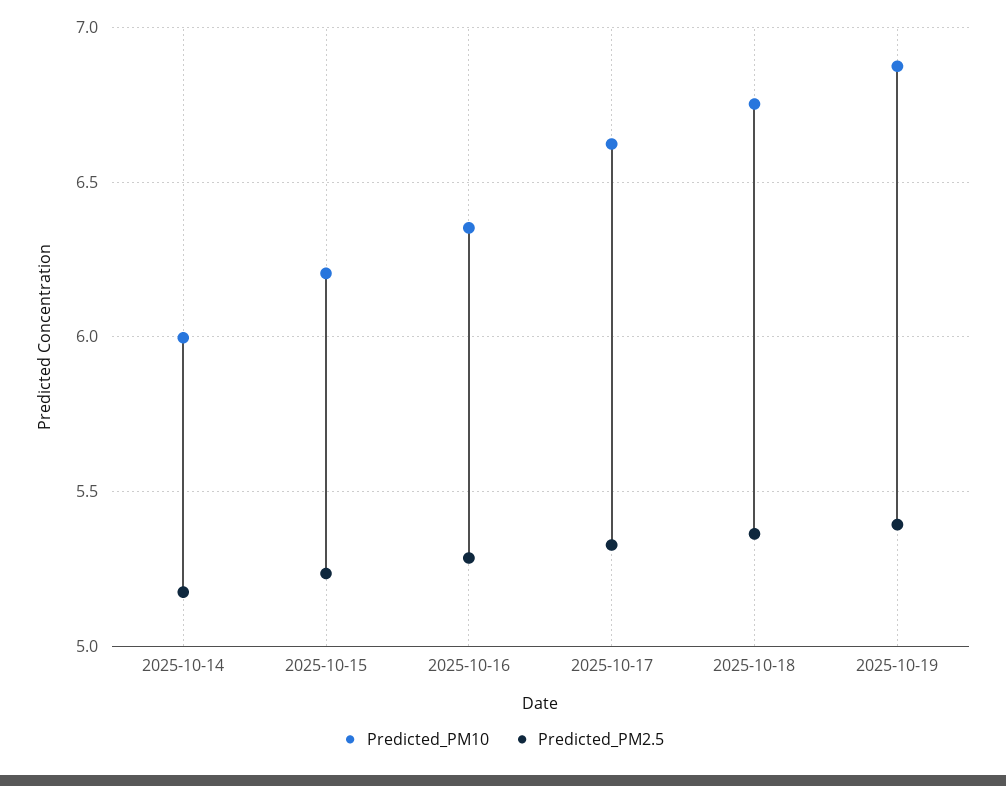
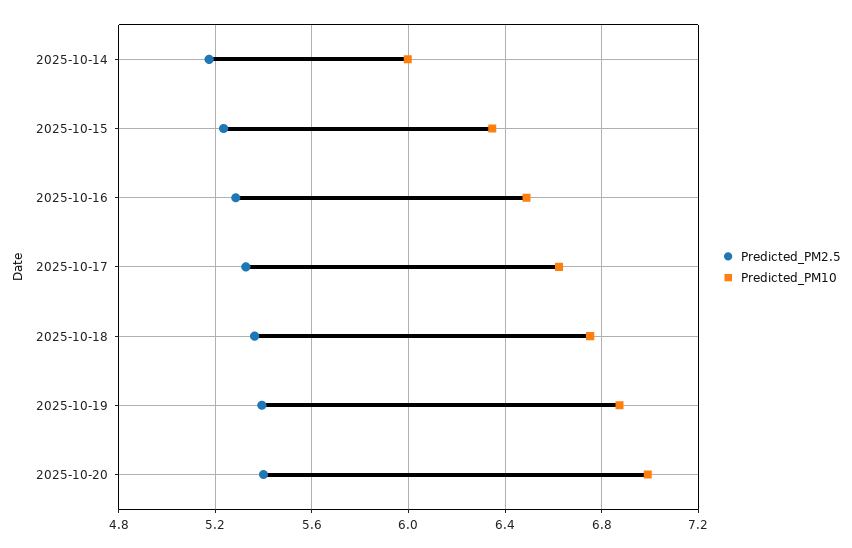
Predicted_PM10, 2025-10-15: 6.2 -> 6.35
Predicted_PM10, 2025-10-16: 6.35 -> 6.5
Predicted_PM2.5, 2025-10-20: none -> 5.4
Predicted_PM10, 2025-10-20: none -> 7

